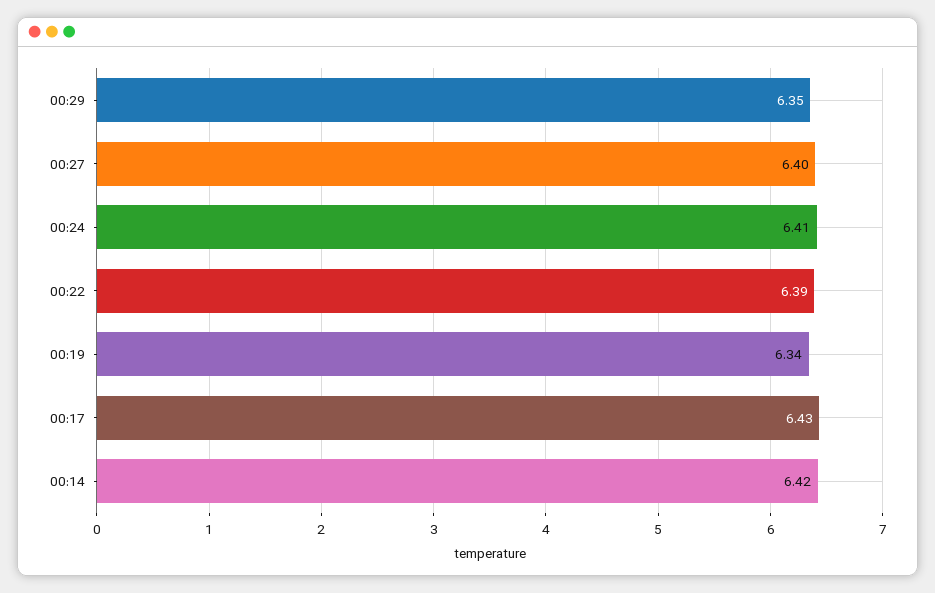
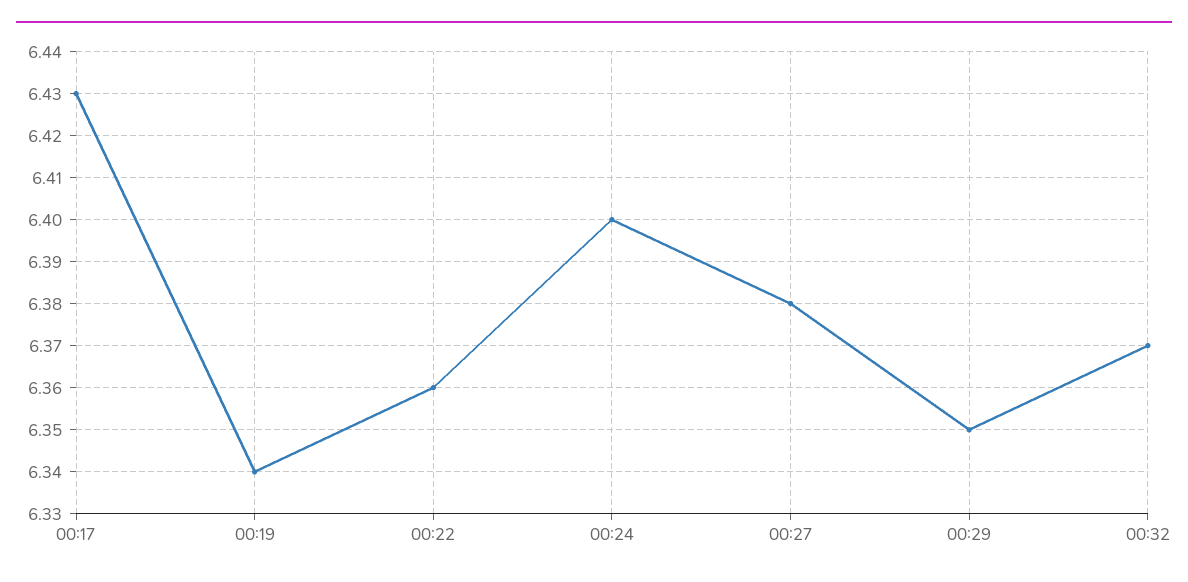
00:27: 6.4 -> 6.38
00:24: 6.41 -> 6.4
00:22: 6.39 -> 6.36
00:14: 6.42 -> none
00:32: none -> 6.37

